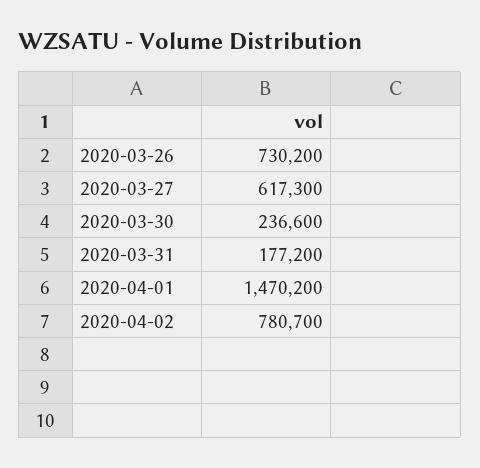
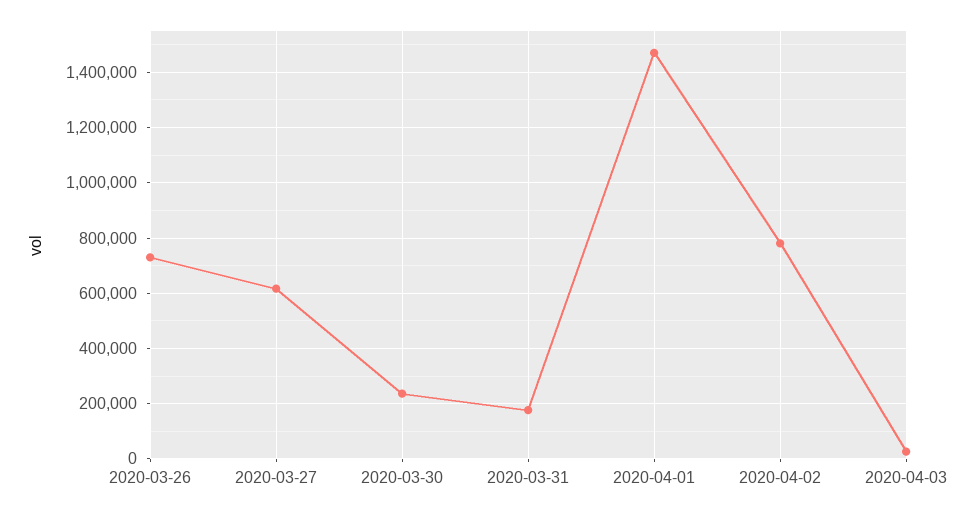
2020-04-03: none -> 25000

